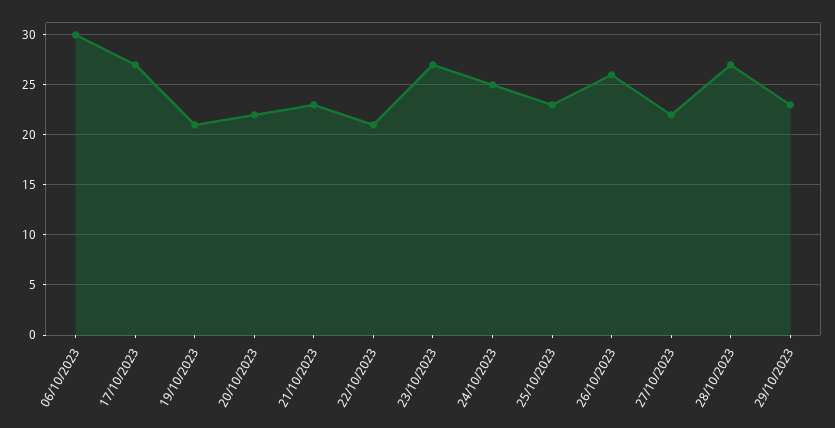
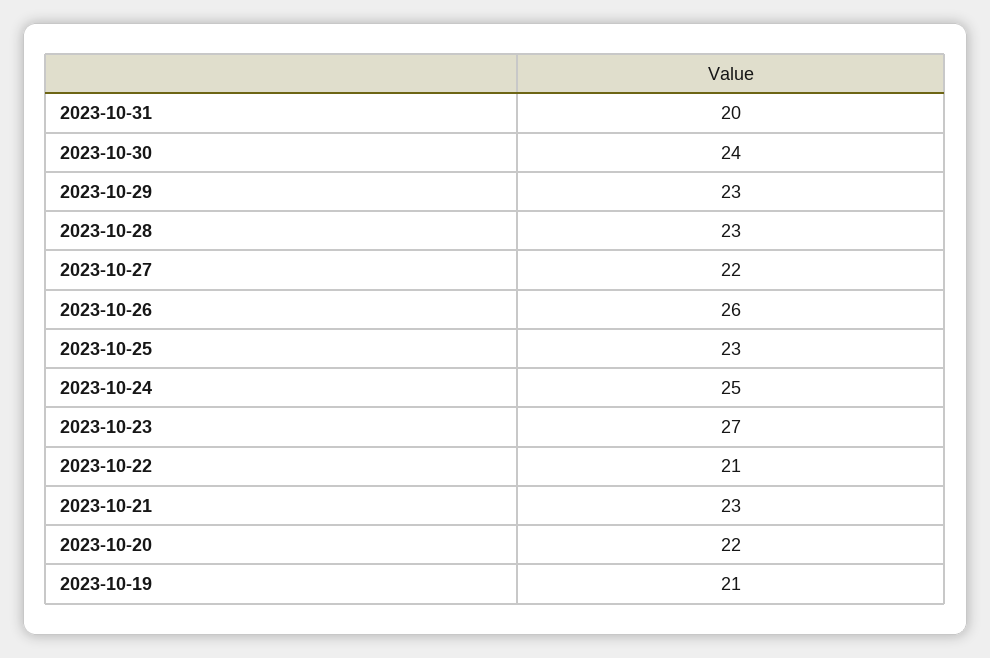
06/10/2023: 30 -> none
17/10/2023: 27 -> none
28/10/2023: 27 -> 23
2023-10-31: none -> 20
2023-10-30: none -> 24

